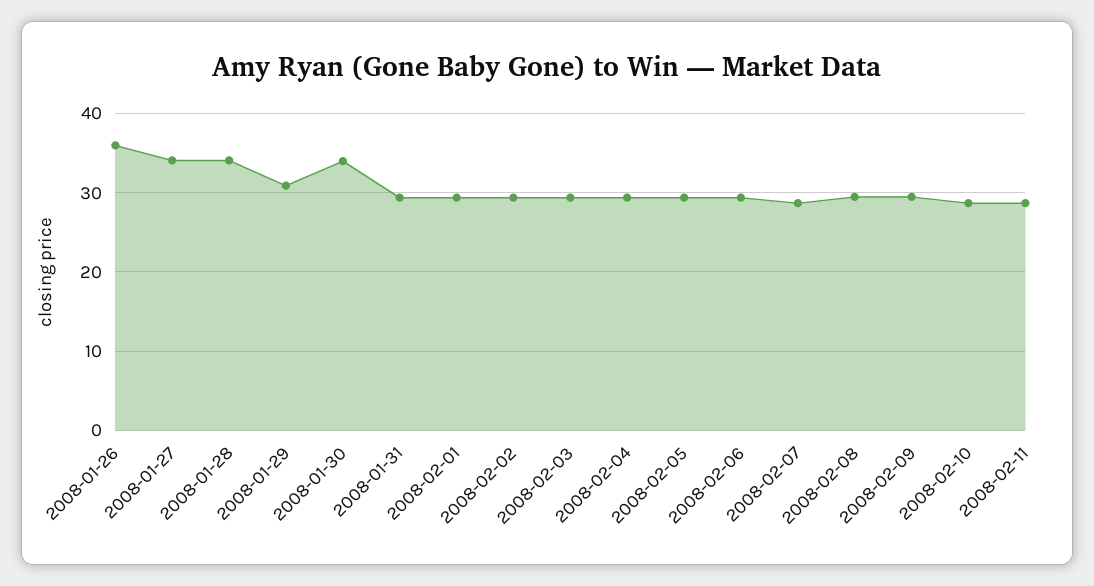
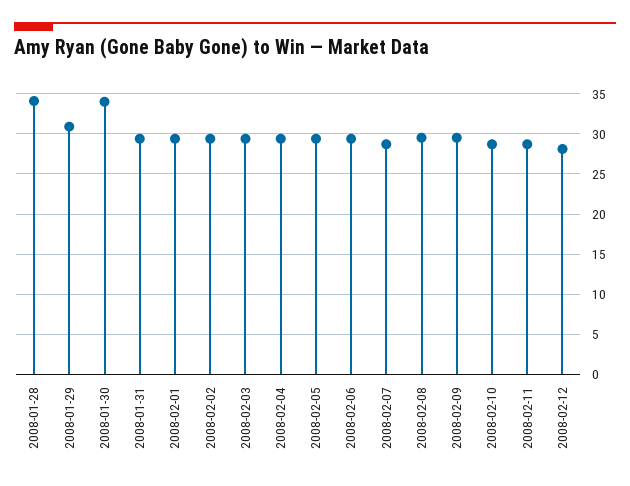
2008-01-26: 36 -> none
2008-01-27: 34 -> none
2008-02-12: none -> 28

